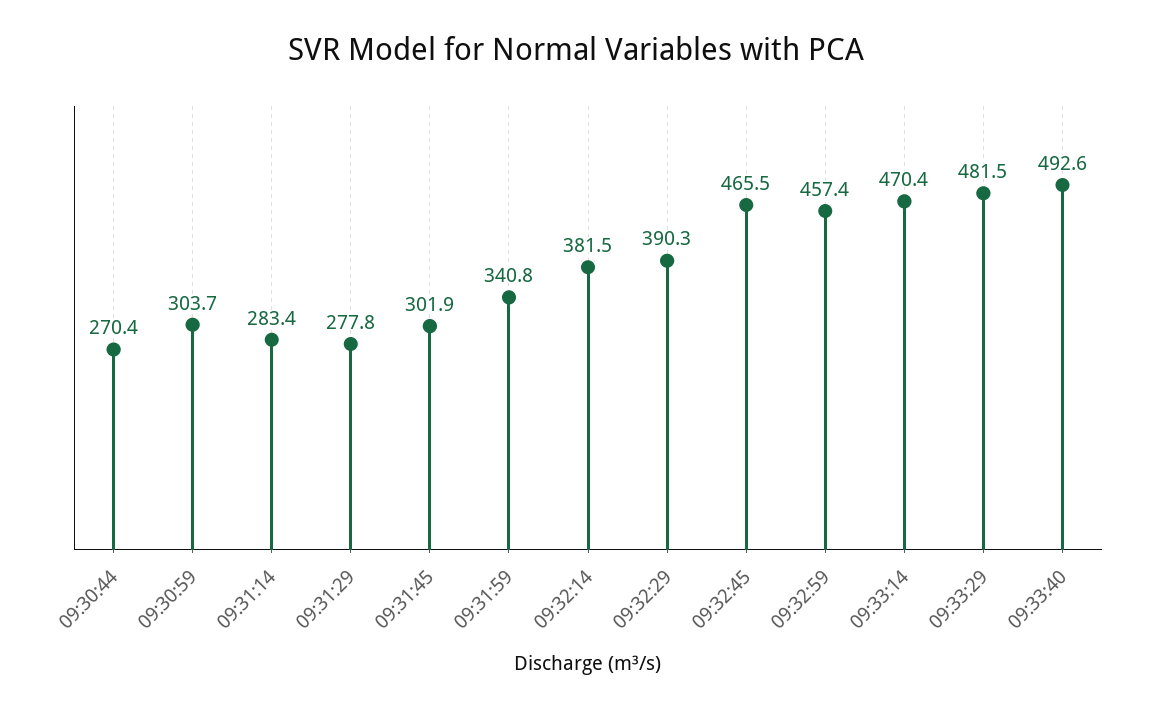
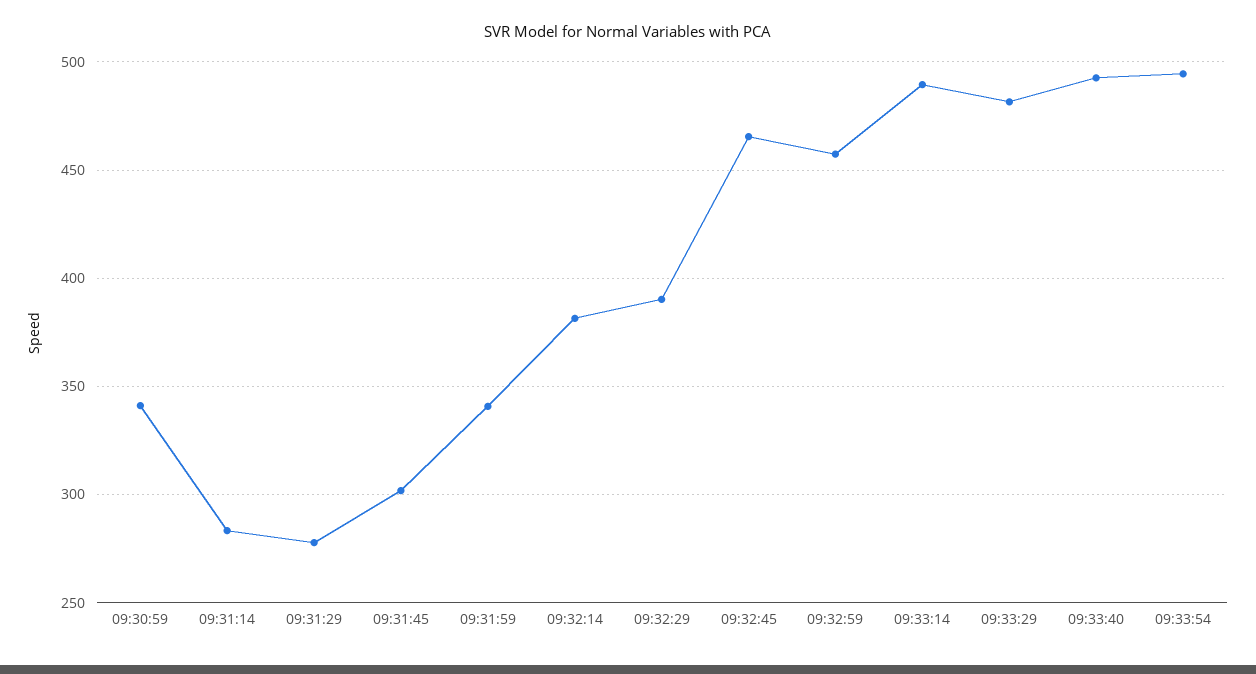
09:30:44: 270.4 -> none
09:30:59: 303.7 -> 340
09:33:14: 470.4 -> 490
09:33:54: none -> 495

